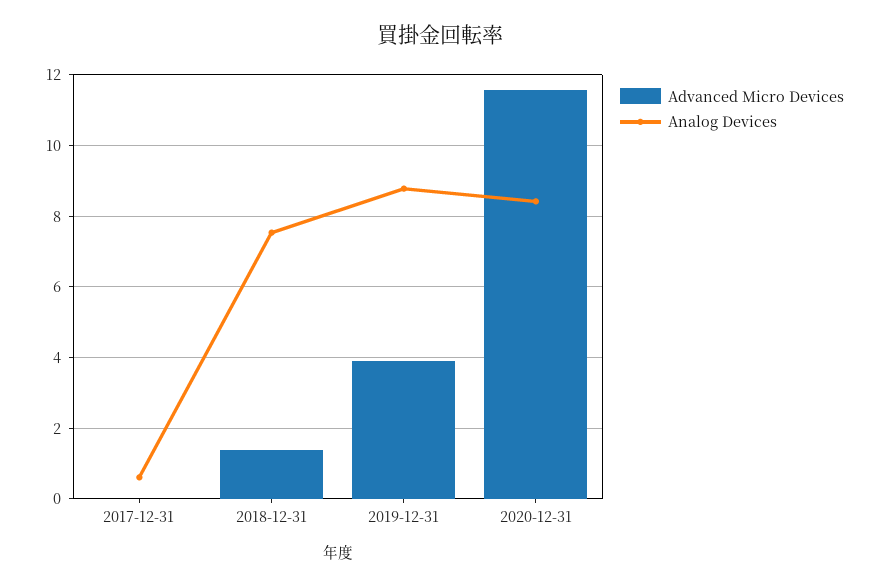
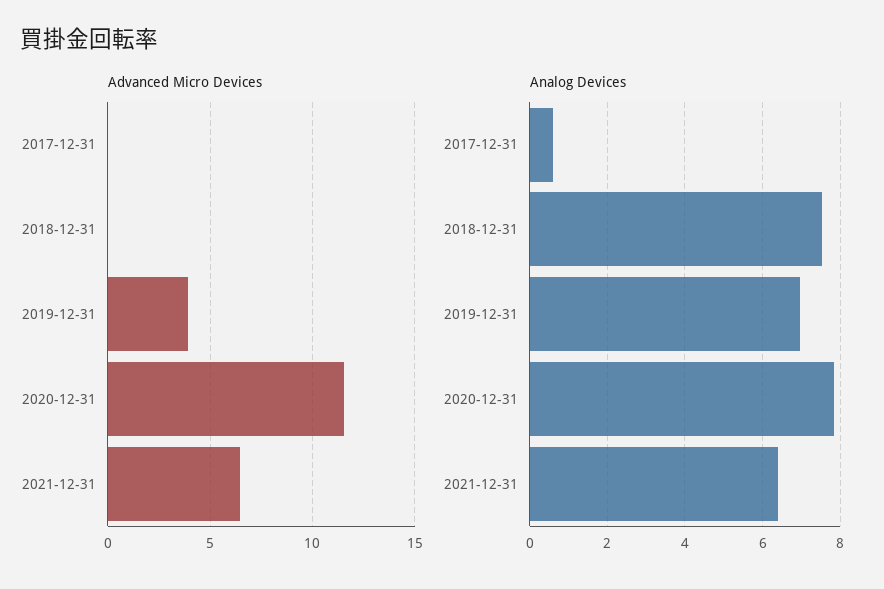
Advanced Micro Devices, 2018-12-31: 1.4 -> 0
Analog Devices, 2019-12-31: 8.8 -> 7
Analog Devices, 2020-12-31: 8.4 -> 7.8
Advanced Micro Devices, 2021-12-31: none -> 6.5
Analog Devices, 2021-12-31: none -> 6.4

